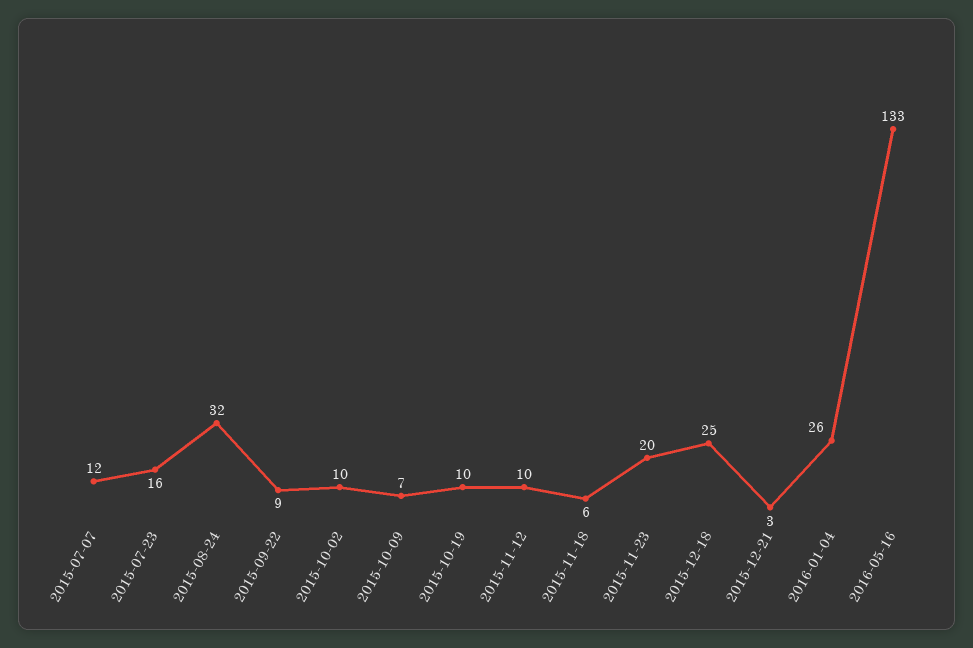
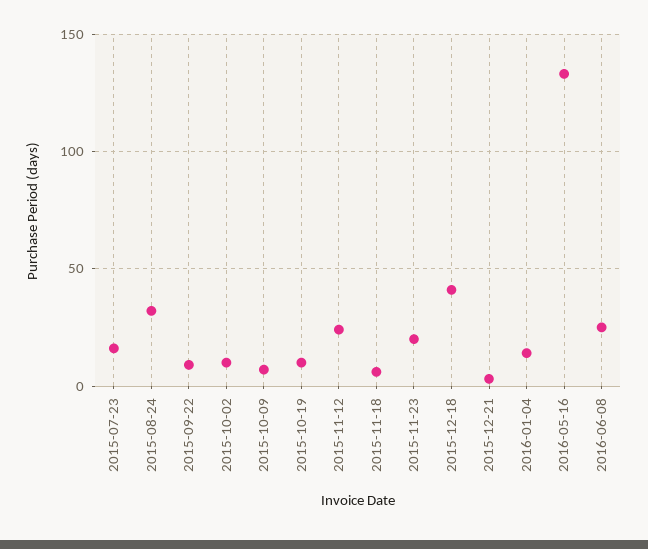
2015-07-07: 12 -> none
2015-11-12: 10 -> 25
2015-12-18: 25 -> 40
2016-01-04: 26 -> 15
2016-06-08: none -> 25

